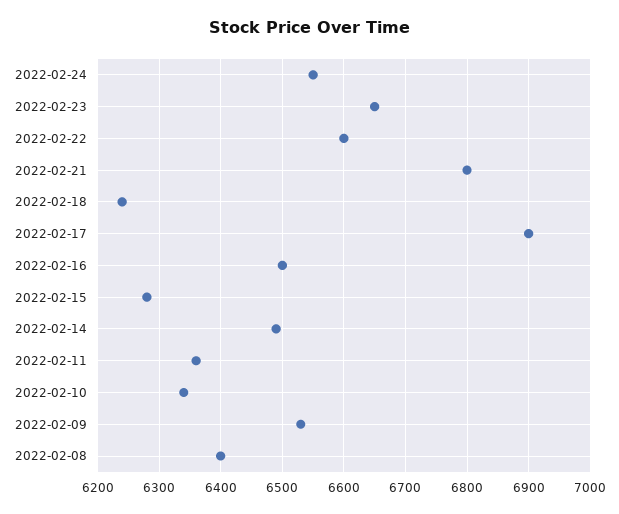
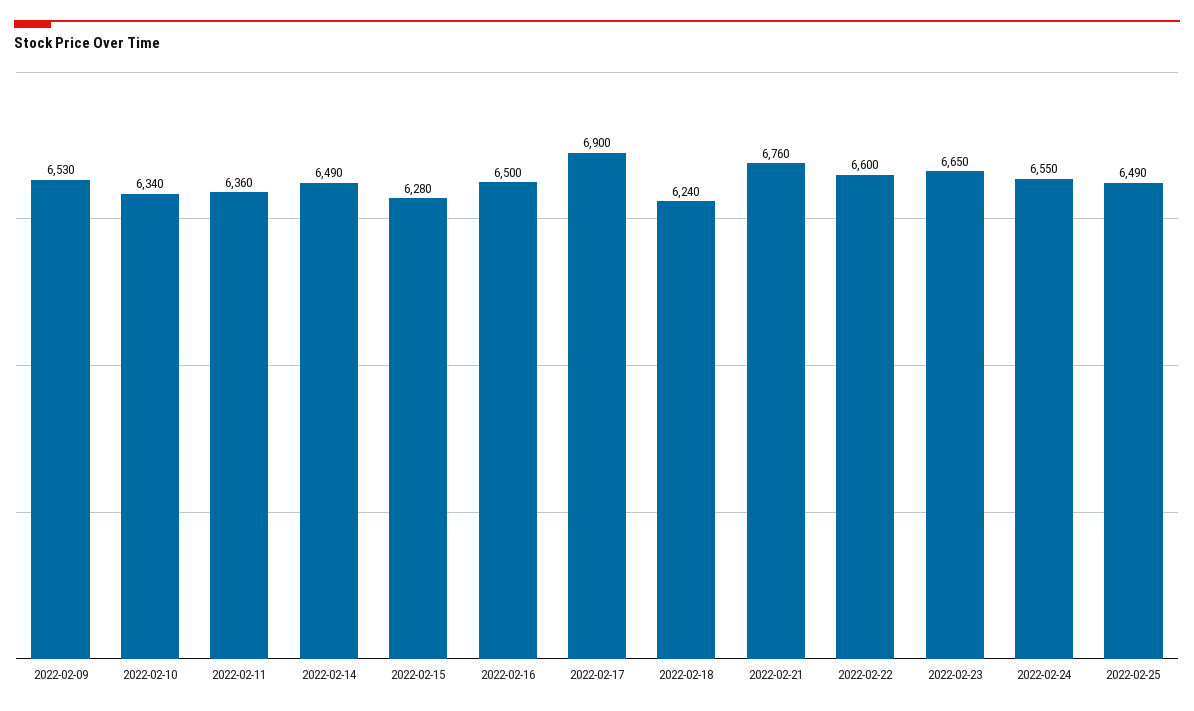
2022-02-21: 6800 -> 6760
2022-02-08: 6400 -> none
2022-02-25: none -> 6490

